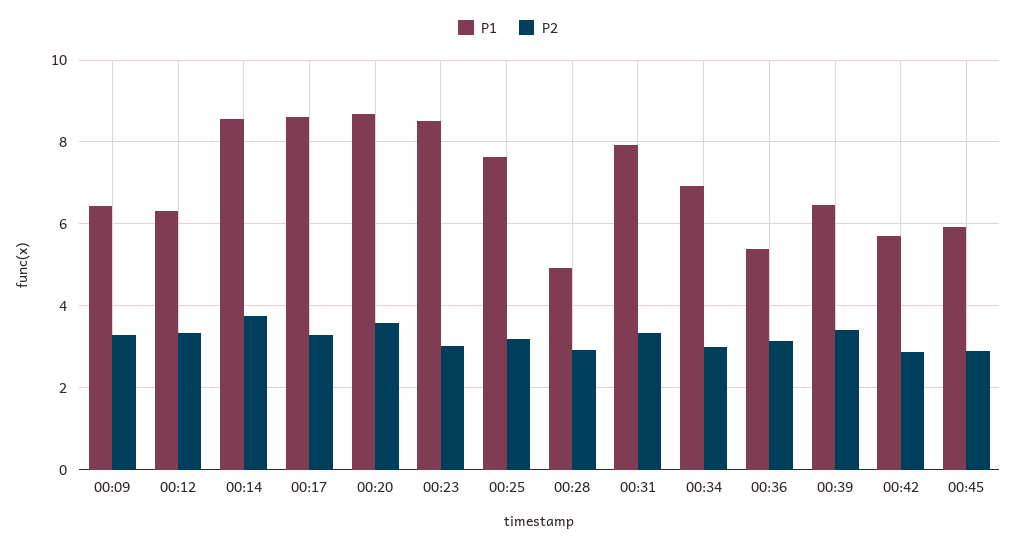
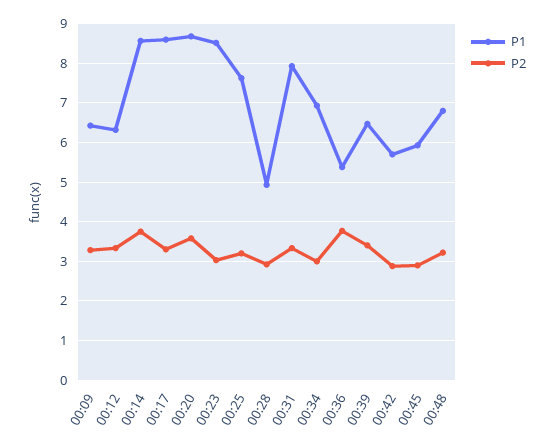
P2, 00:36: 3.2 -> 3.8
P1, 00:48: none -> 6.8
P2, 00:48: none -> 3.2

